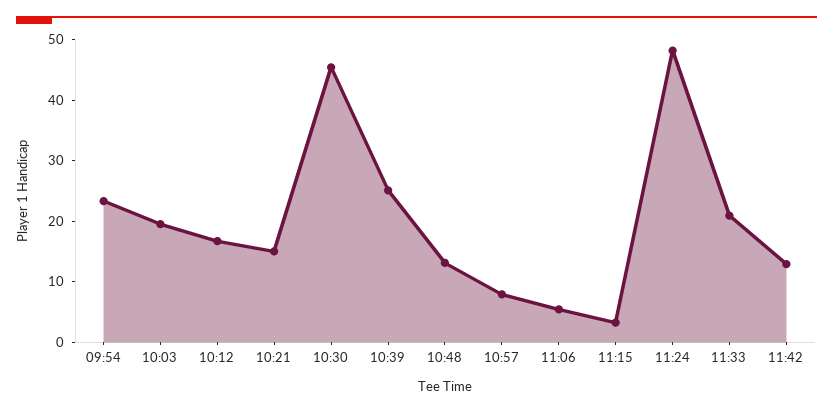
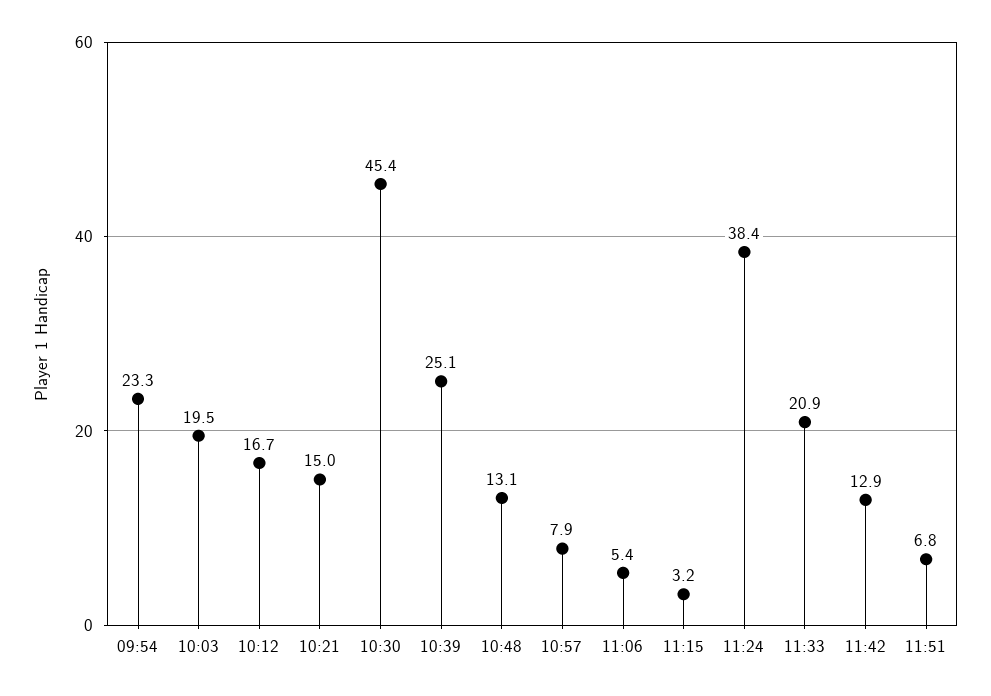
11:24: 48 -> 38.4
11:51: none -> 6.8

